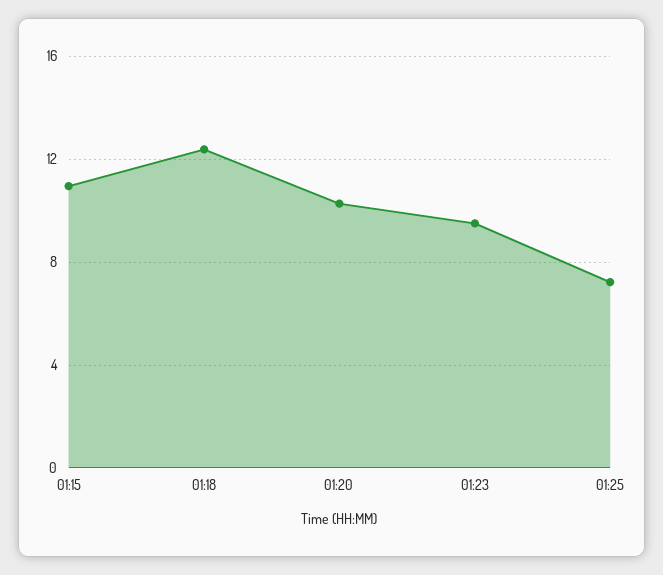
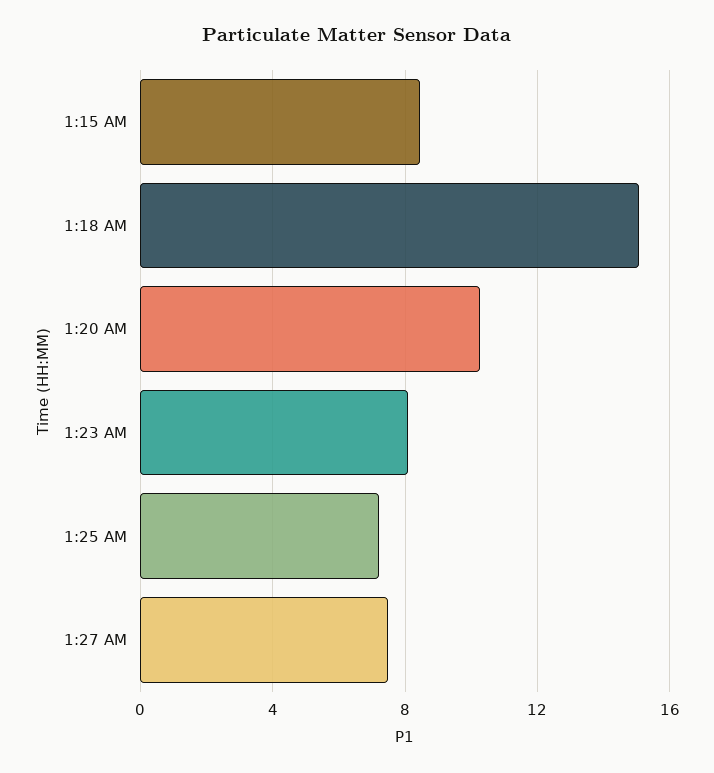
01:15: 11 -> 8.5
01:18: 12.5 -> 15
01:23: 9.5 -> 8
1:27 AM: none -> 7.5

